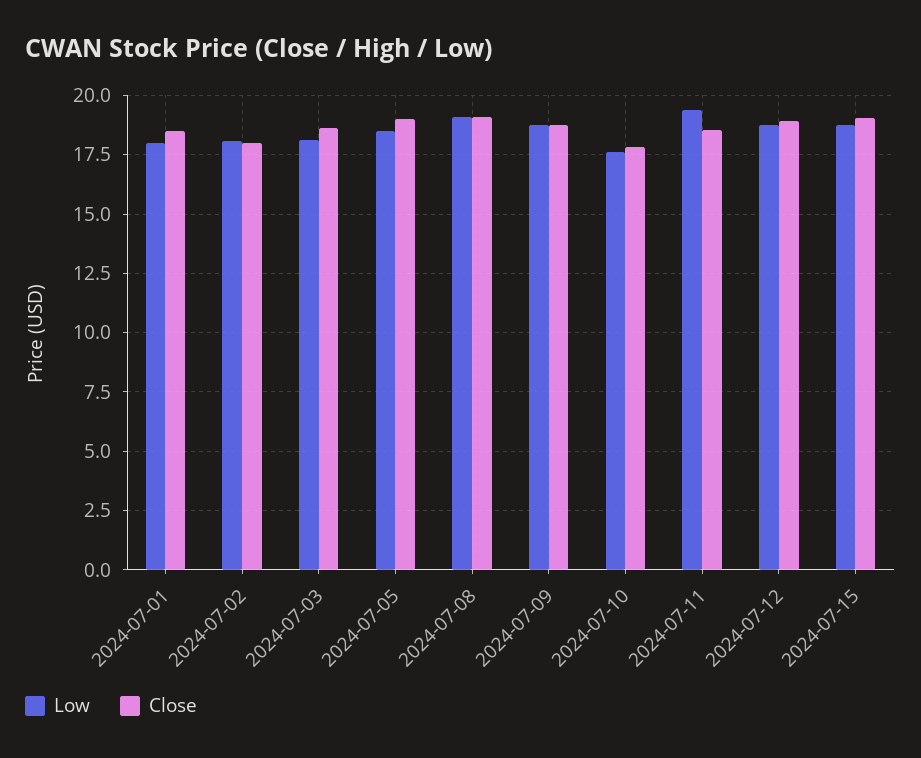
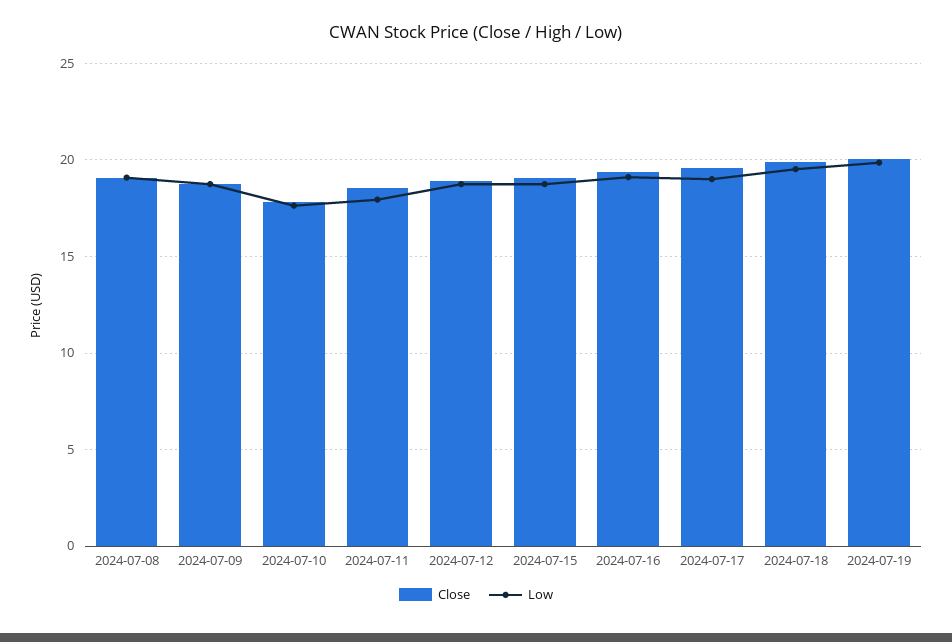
Low, 2024-07-01: 18 -> none
Close, 2024-07-01: 18.5 -> none
Low, 2024-07-02: 18 -> none
Close, 2024-07-02: 18 -> none
Low, 2024-07-03: 18 -> none
Close, 2024-07-03: 18.5 -> none
Low, 2024-07-05: 18.5 -> none
Close, 2024-07-05: 19 -> none
Low, 2024-07-11: 19.5 -> 18
Close, 2024-07-16: none -> 19.5
Low, 2024-07-16: none -> 19
Close, 2024-07-17: none -> 19.5
Low, 2024-07-17: none -> 19
Close, 2024-07-18: none -> 20
Low, 2024-07-18: none -> 19.5
Close, 2024-07-19: none -> 20
Low, 2024-07-19: none -> 20

